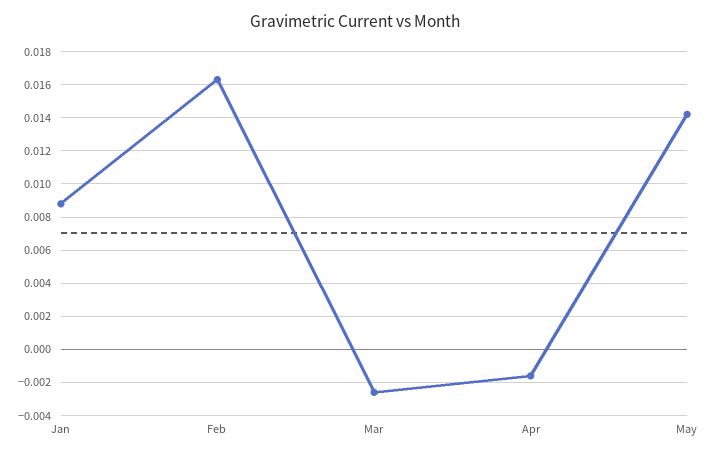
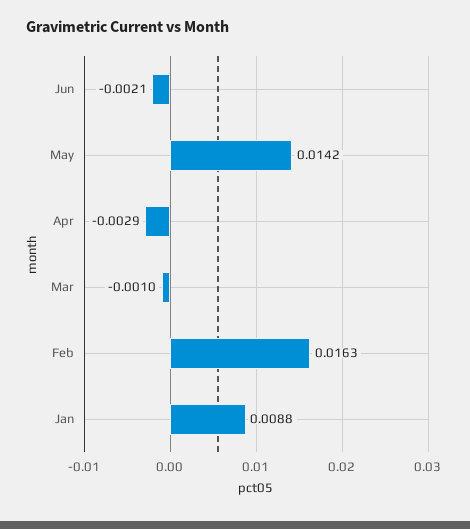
Mar: -0.0025 -> -0.001
Apr: -0.0015 -> -0.0029
Jun: none -> -0.0021

